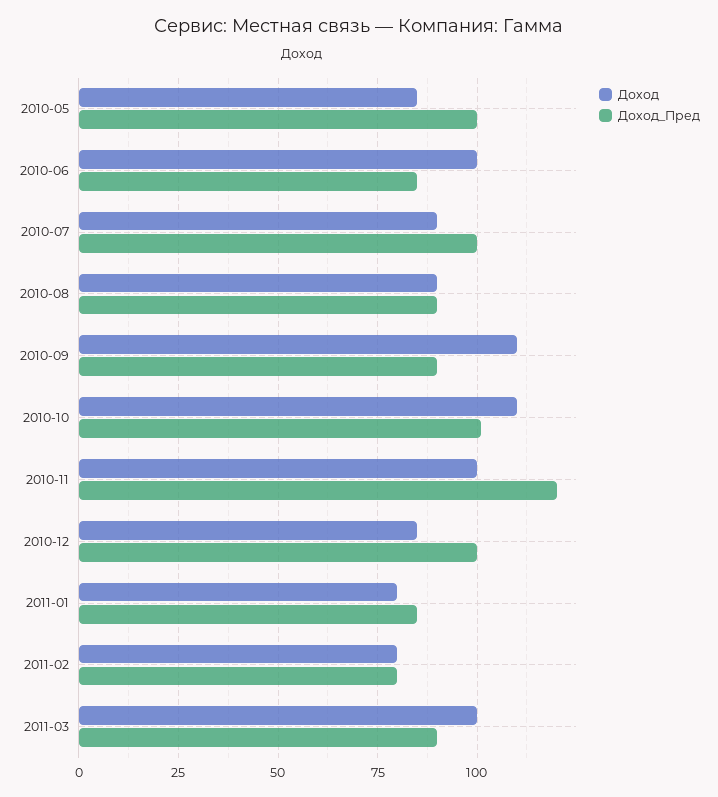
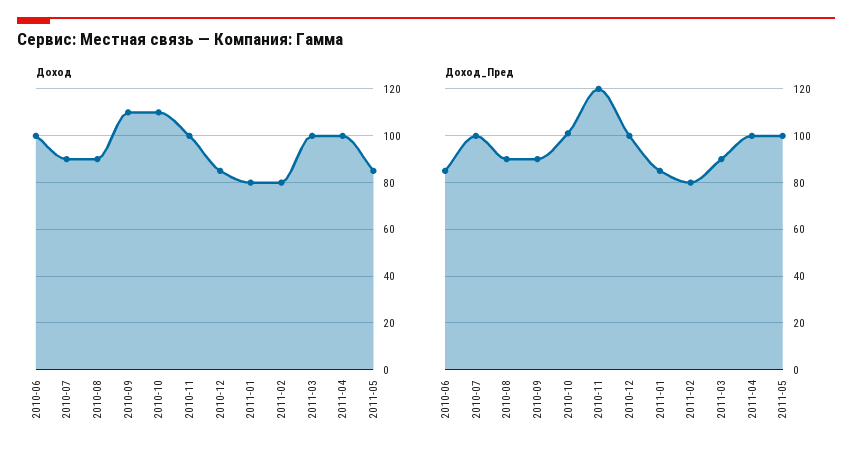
Доход, 2010-05: 85 -> none
Доход_Пред, 2010-05: 100 -> none
Доход, 2011-04: none -> 100
Доход, 2011-05: none -> 85
Доход_Пред, 2011-04: none -> 100
Доход_Пред, 2011-05: none -> 100

